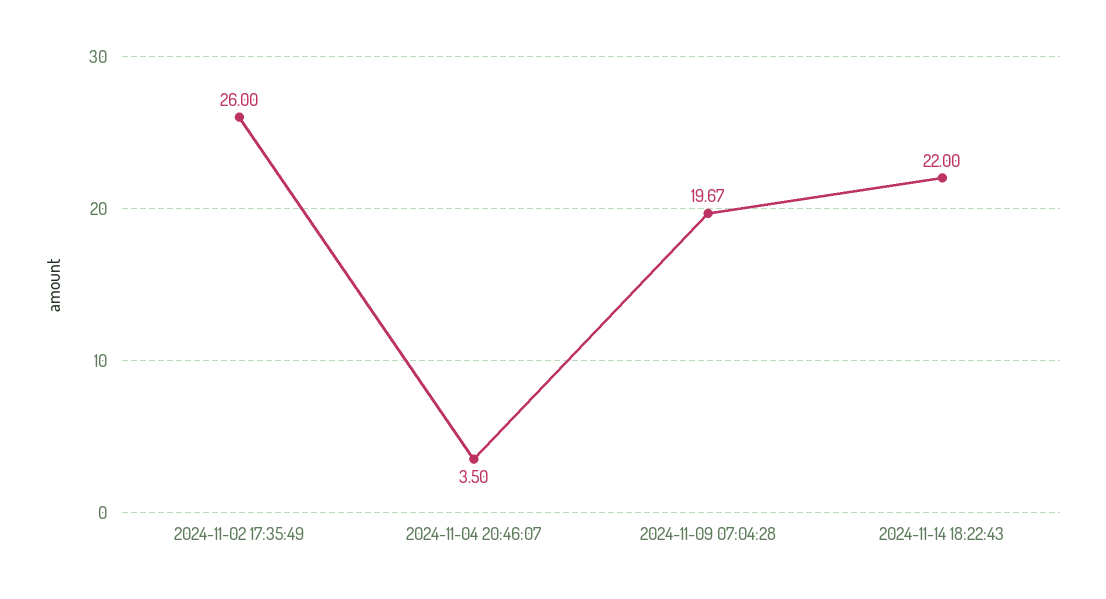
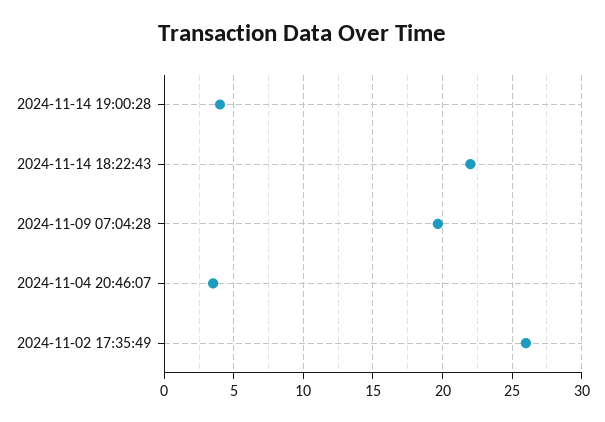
2024-11-14 19:00:28: none -> 4

